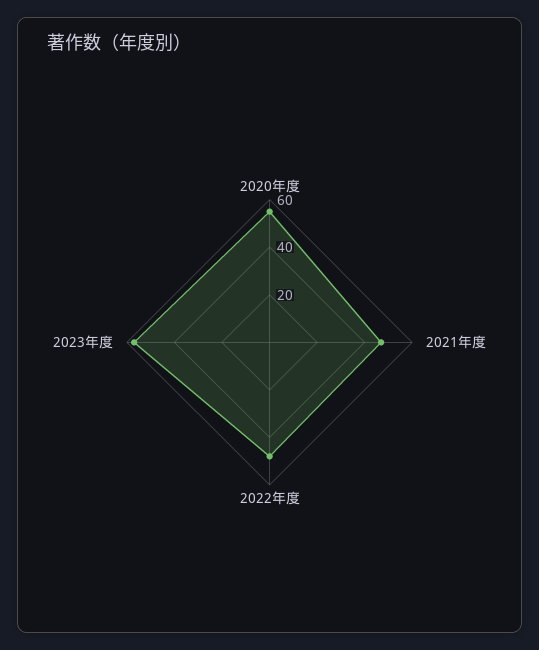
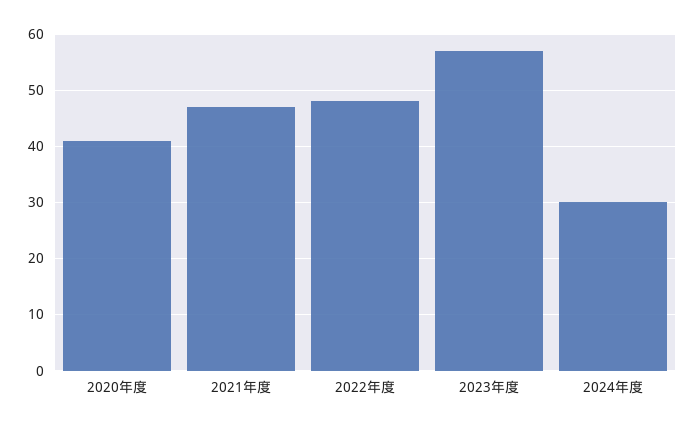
2020年度: 55 -> 40
2024年度: none -> 30

